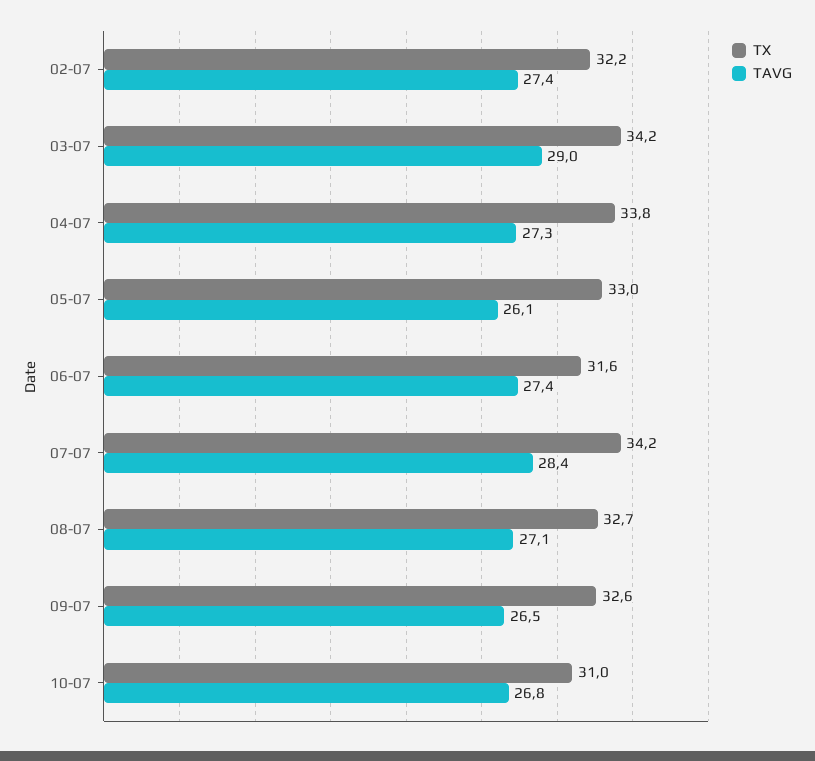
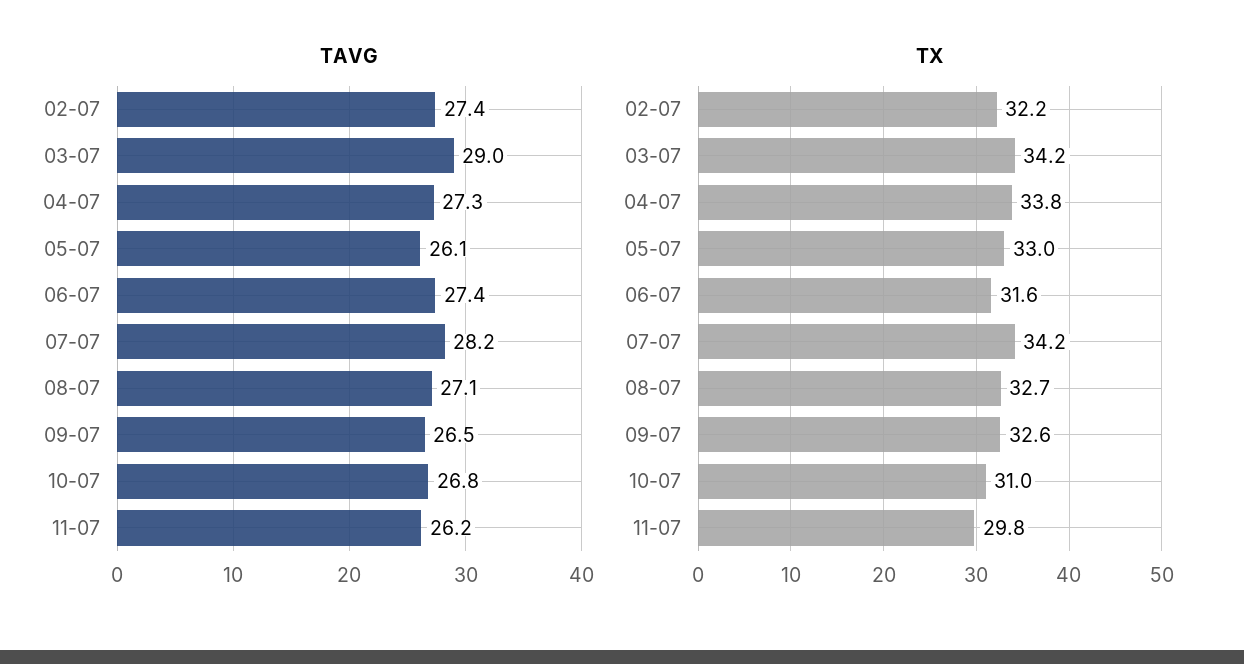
TAVG, 07-07: 28.4 -> 28.2
TAVG, 11-07: none -> 26.2
TX, 11-07: none -> 29.8

